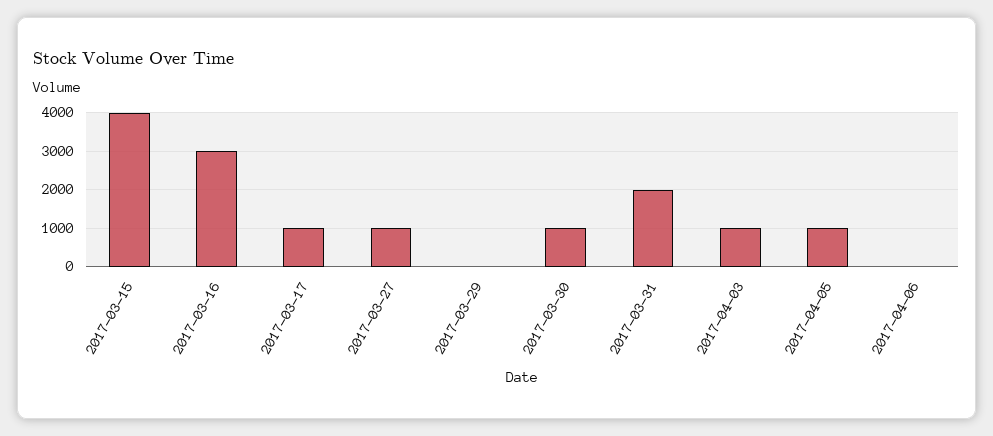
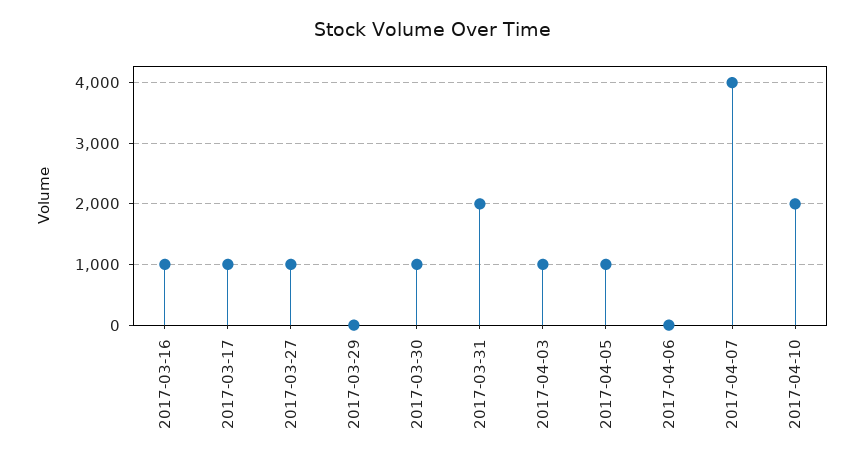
2017-03-15: 4000 -> none
2017-03-16: 3000 -> 1000
2017-04-07: none -> 4000
2017-04-10: none -> 2000

